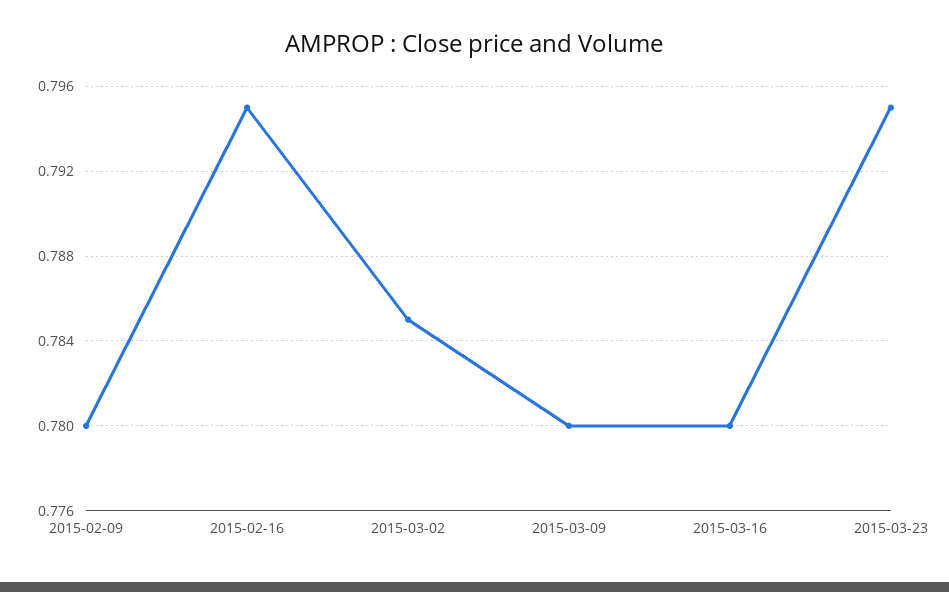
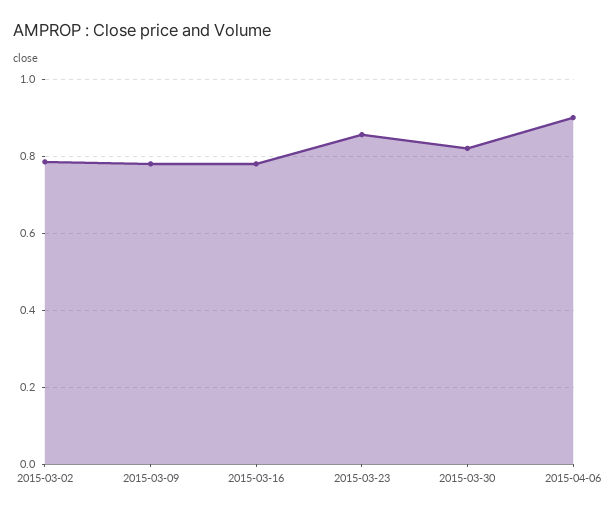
2015-02-09: 0.78 -> none
2015-02-16: 0.795 -> none
2015-03-23: 0.795 -> 0.86
2015-03-30: none -> 0.82
2015-04-06: none -> 0.9

